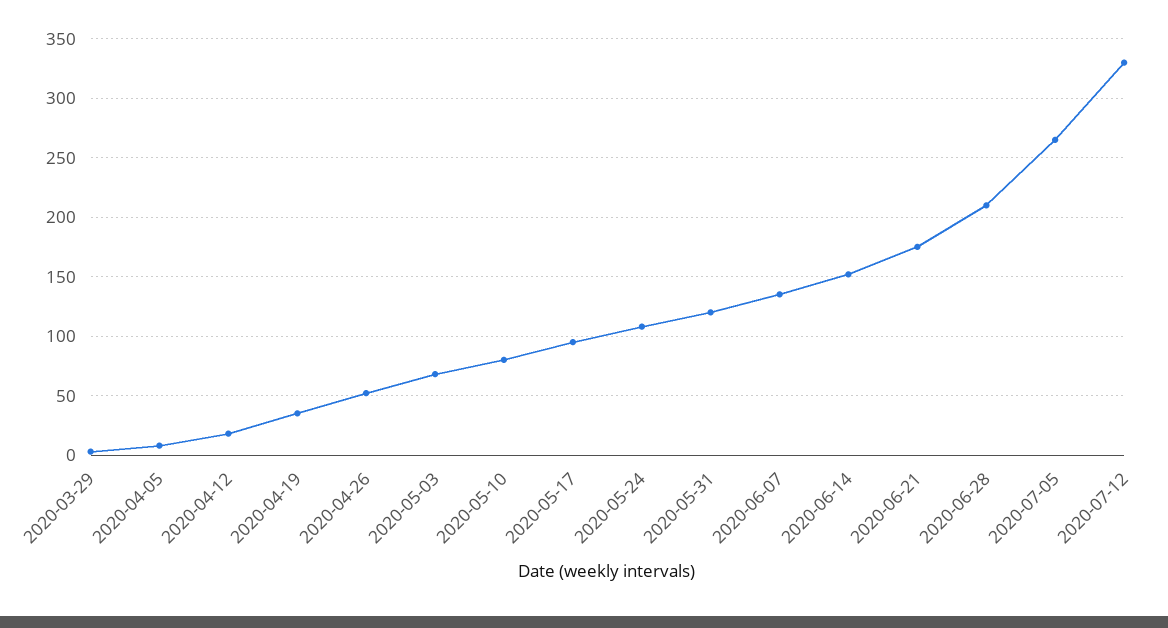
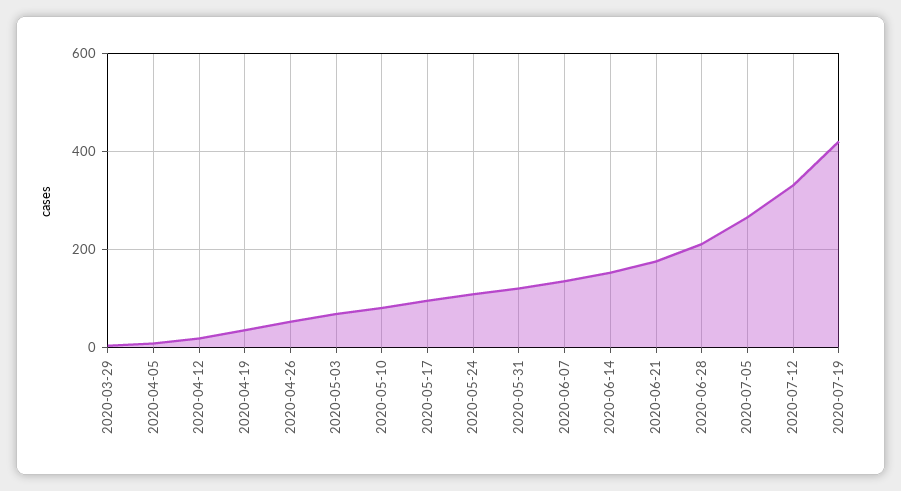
2020-07-19: none -> 420

